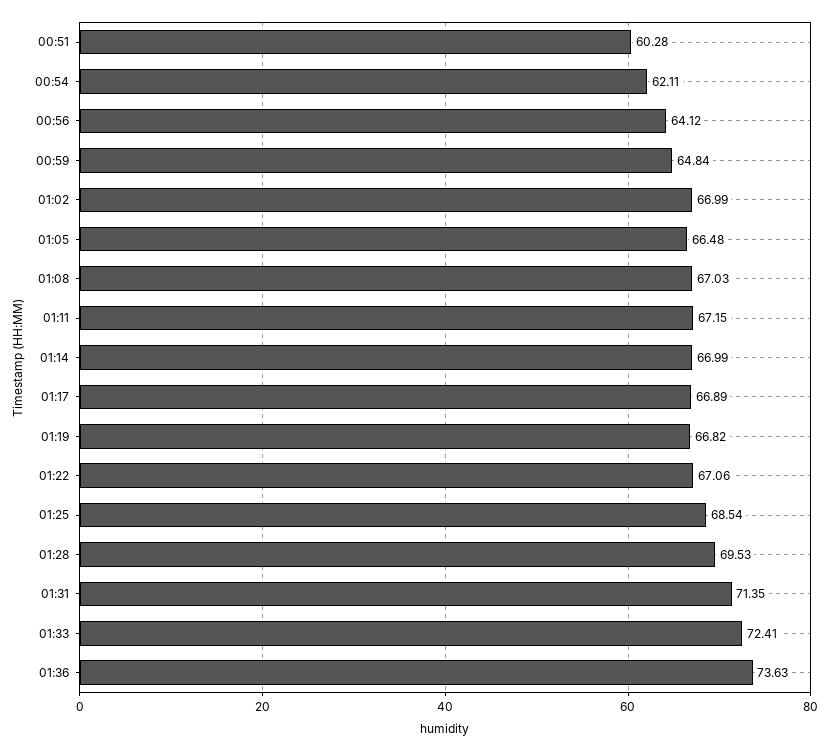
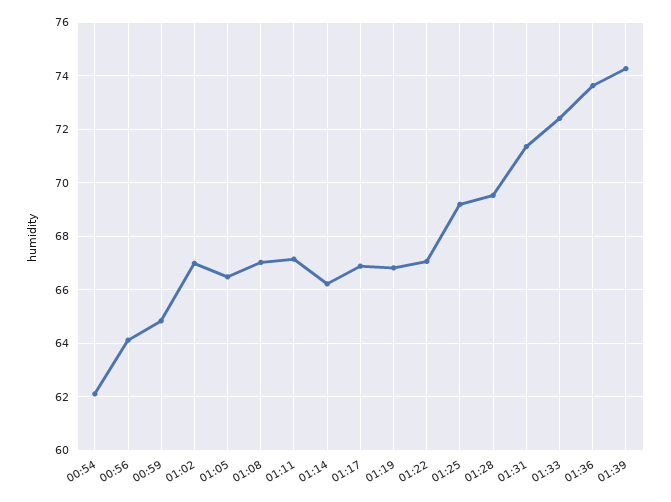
00:51: 60.28 -> none
01:14: 66.99 -> 66.25
01:25: 68.54 -> 69.25
01:39: none -> 74.25

